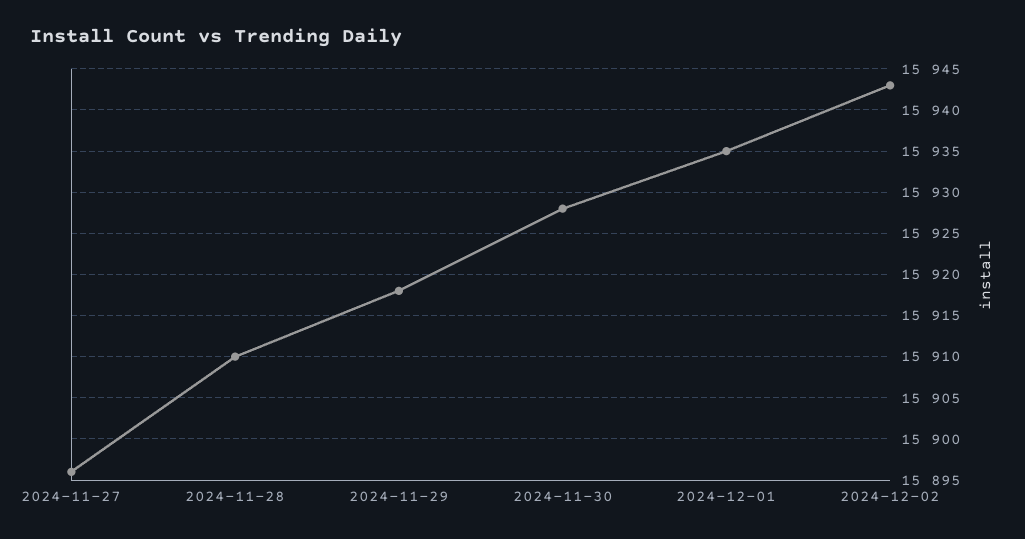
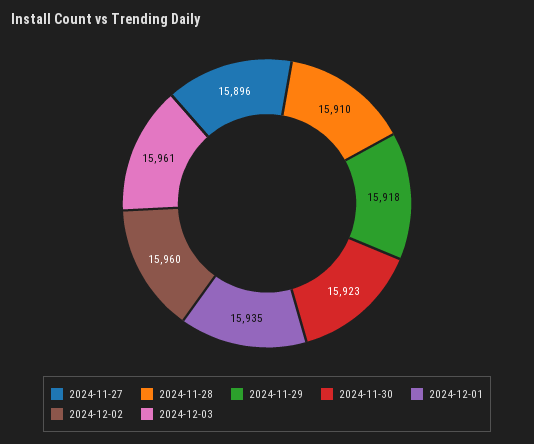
2024-11-30: 15928 -> 15923
2024-12-02: 15943 -> 15960
2024-12-03: none -> 15961

